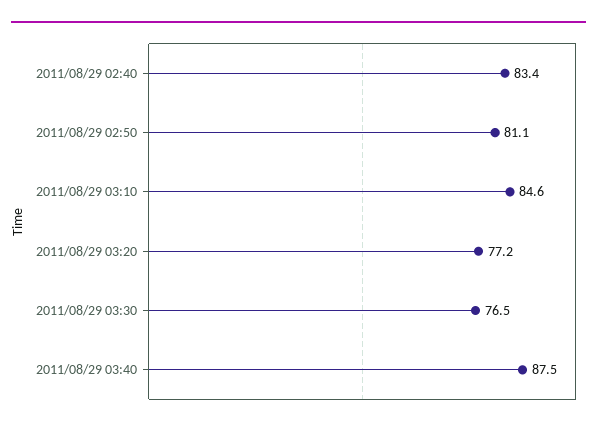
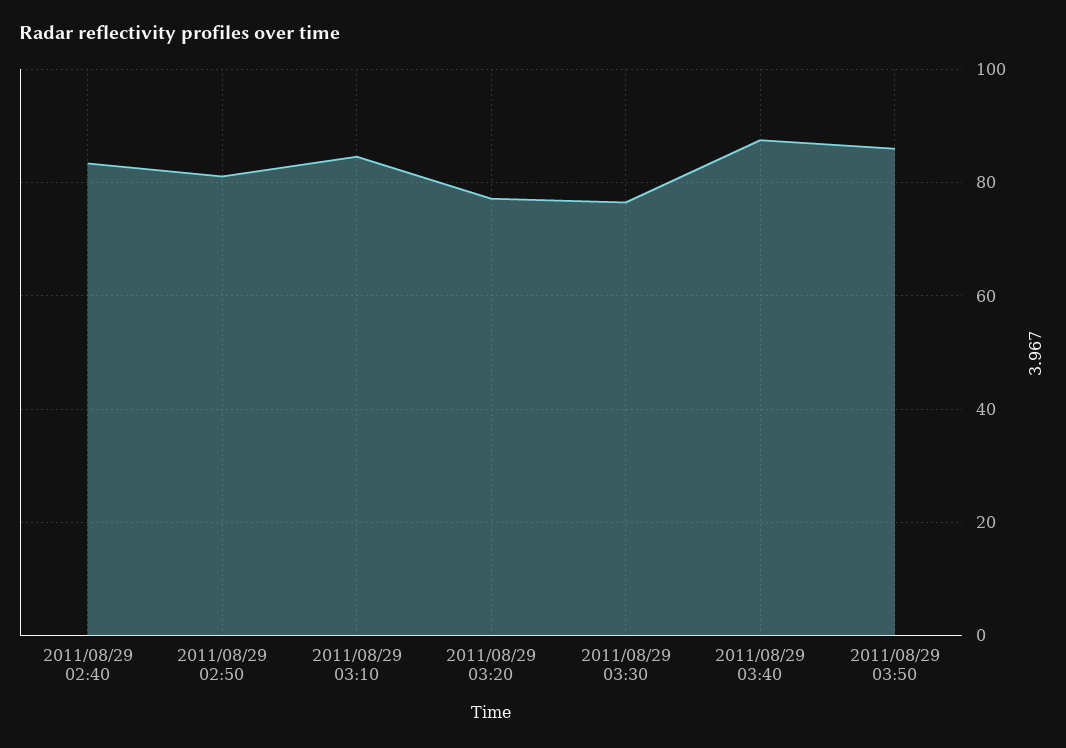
2011/08/29 03:50: none -> 86

